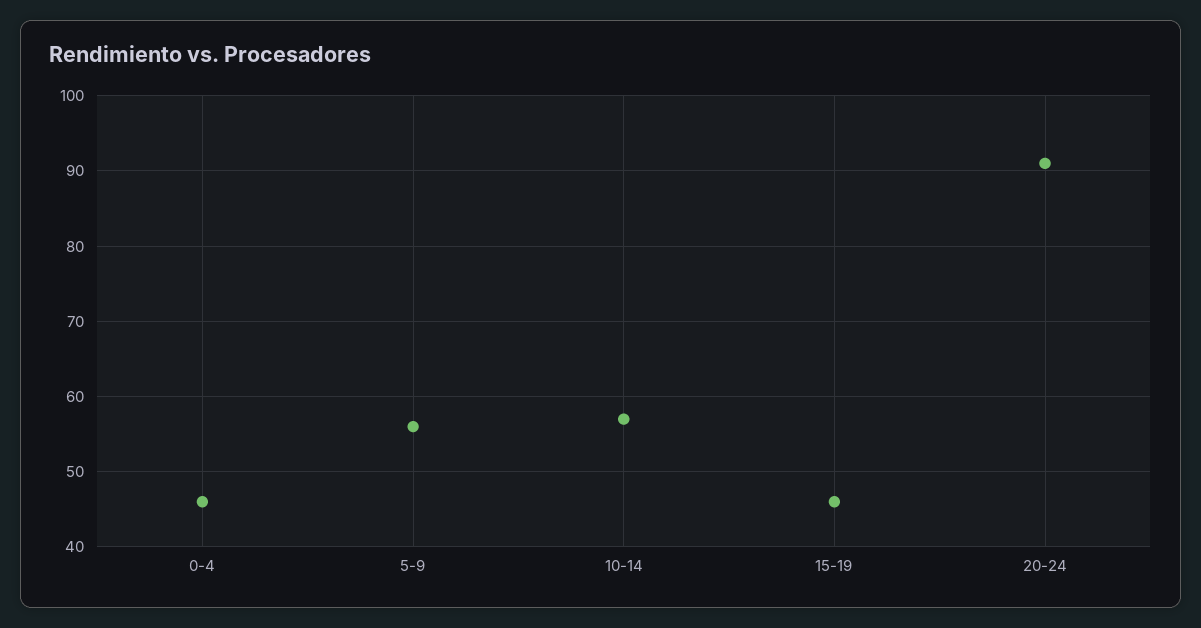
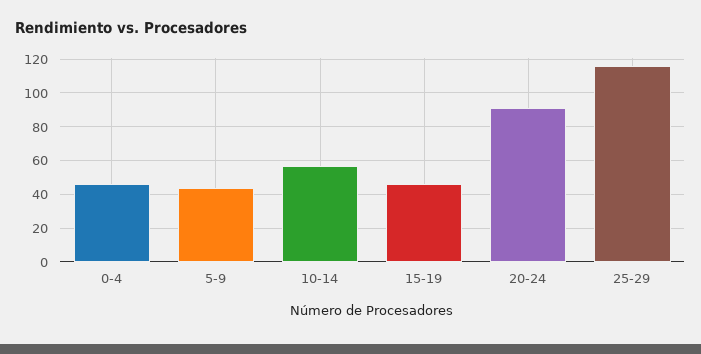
5-9: 56 -> 45
25-29: none -> 115

